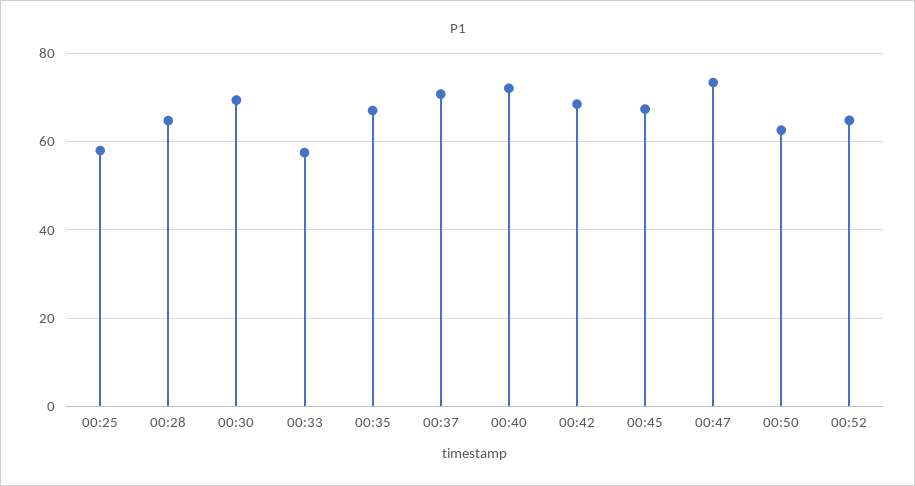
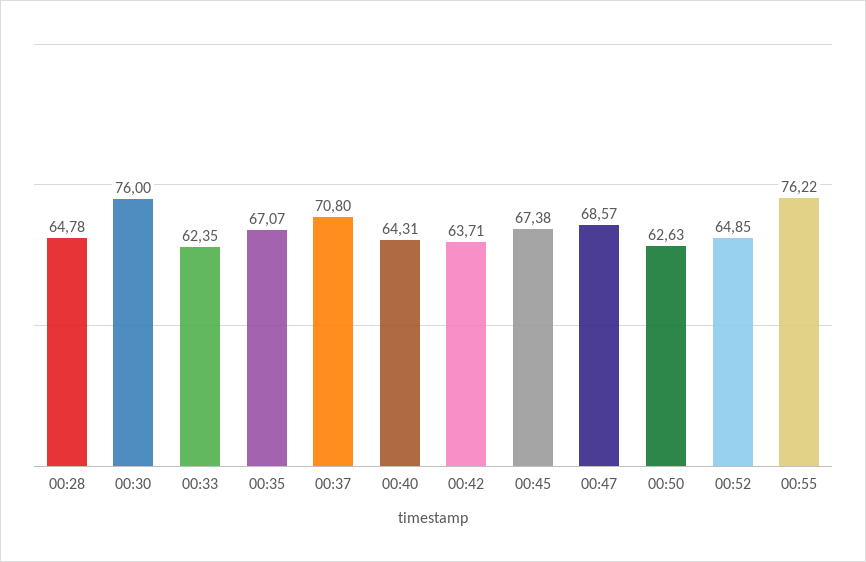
00:25: 58 -> none
00:30: 70 -> 76
00:33: 58 -> 62.35
00:40: 72 -> 64.31
00:42: 68 -> 63.71
00:47: 74 -> 68.57
00:55: none -> 76.22

